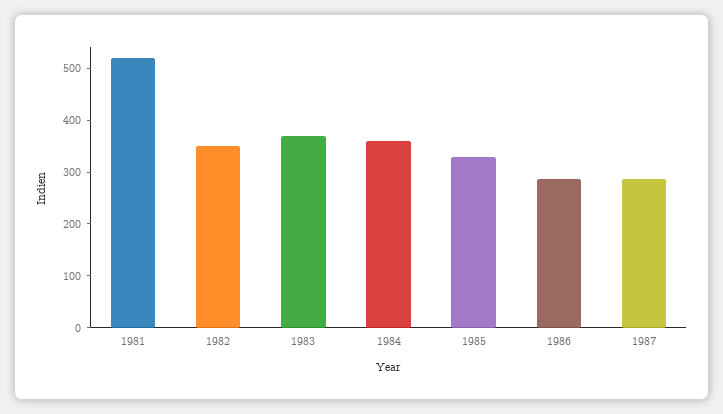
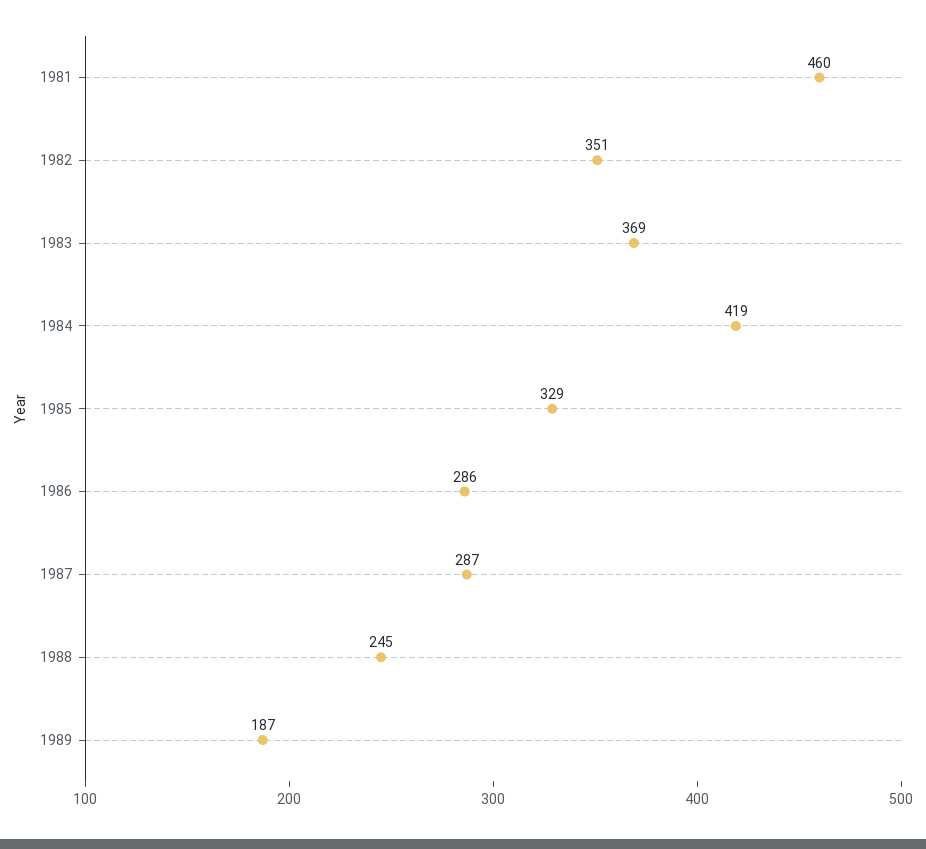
1981: 520 -> 460
1984: 360 -> 419
1988: none -> 245
1989: none -> 187

